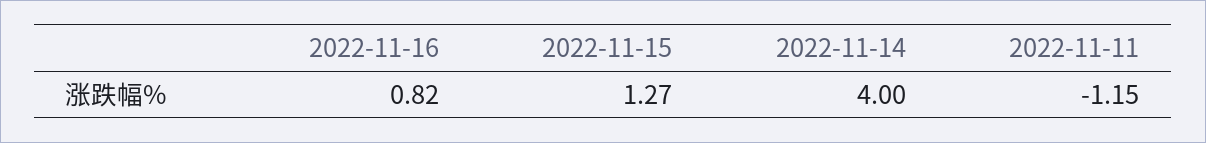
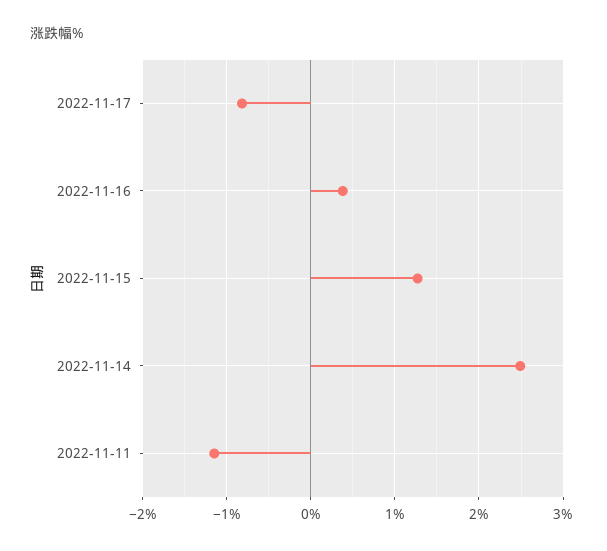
2022-11-16: 0.82 -> 0.4
2022-11-14: 4 -> 2.5
2022-11-17: none -> -0.8

